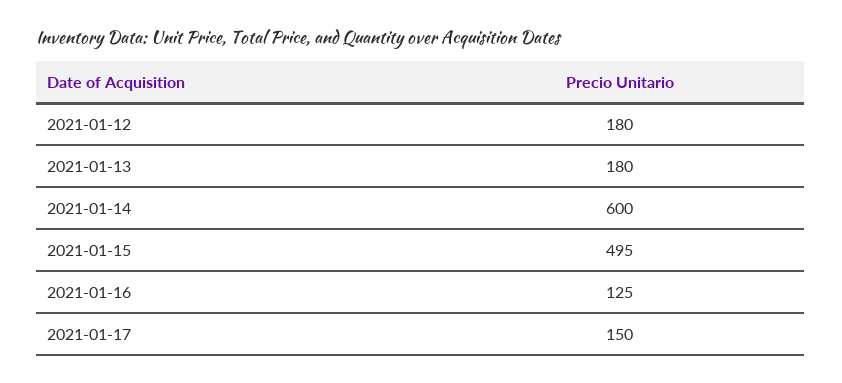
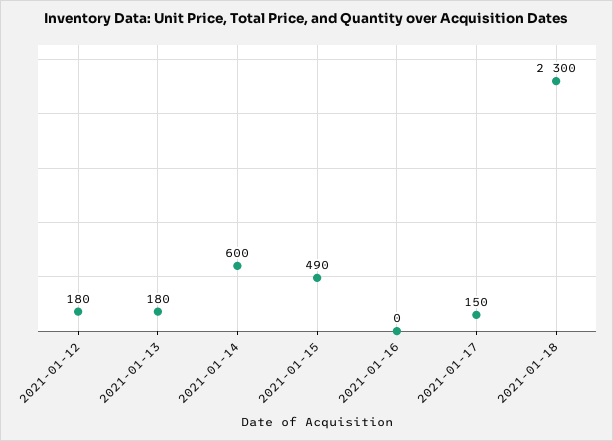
2021-01-15: 495 -> 490
2021-01-16: 125 -> 0
2021-01-18: none -> 2300

